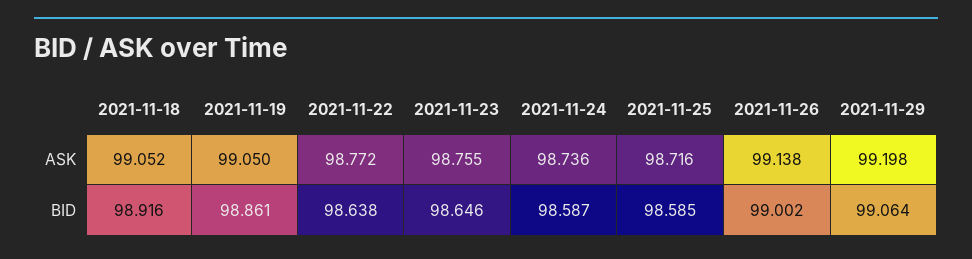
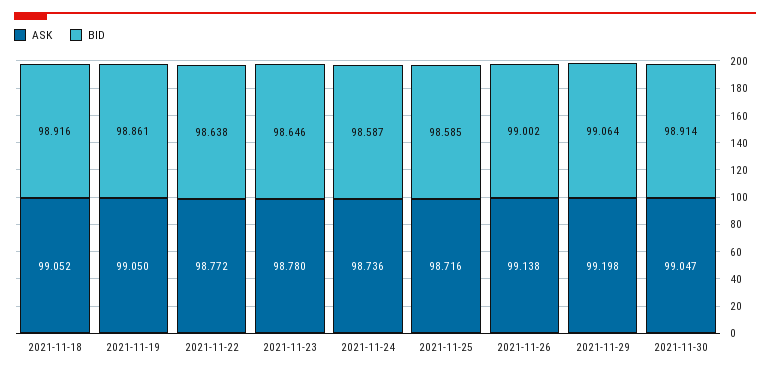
ASK, 2021-11-23: 98.755 -> 98.78
ASK, 2021-11-30: none -> 99.047
BID, 2021-11-30: none -> 98.914

